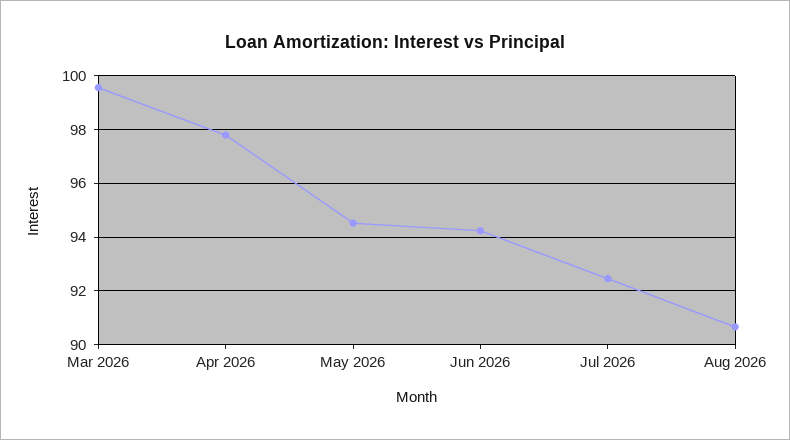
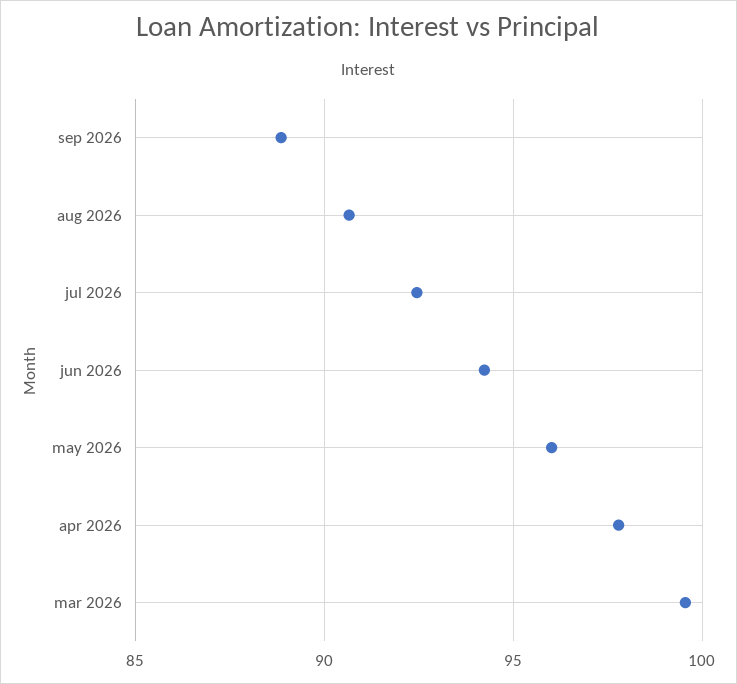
May 2026: 94.5 -> 96
sep 2026: none -> 89

